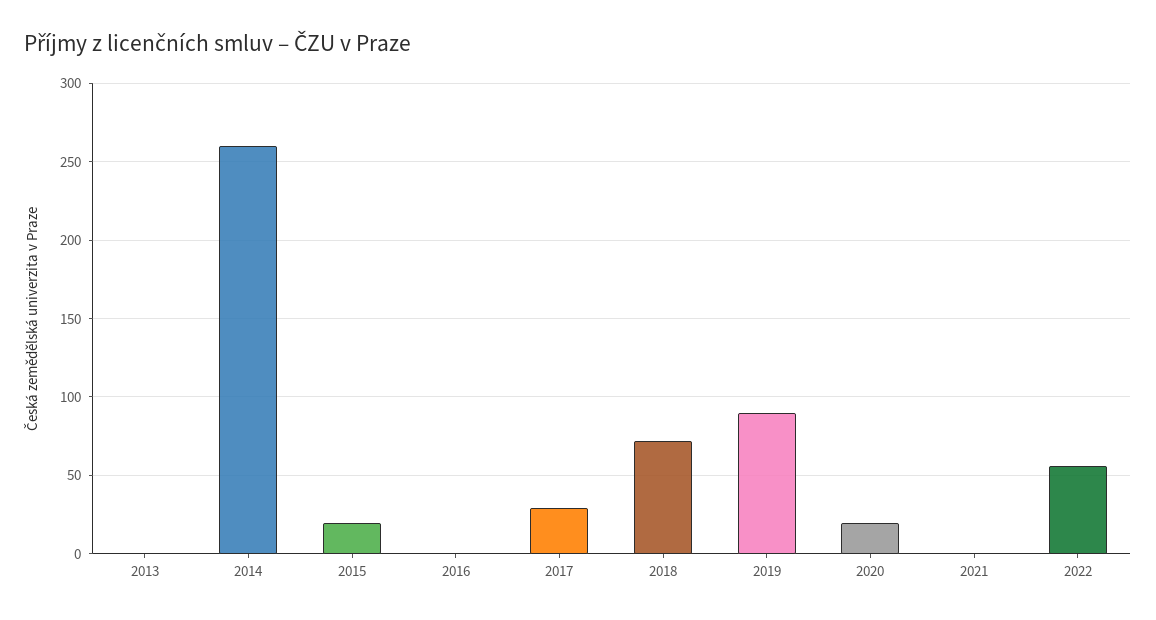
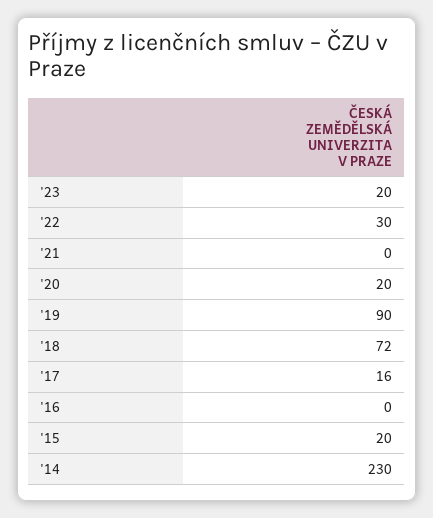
2013: 0 -> none
2014: 260 -> 230
2017: 30 -> 16
2022: 55 -> 30
'23: none -> 20

